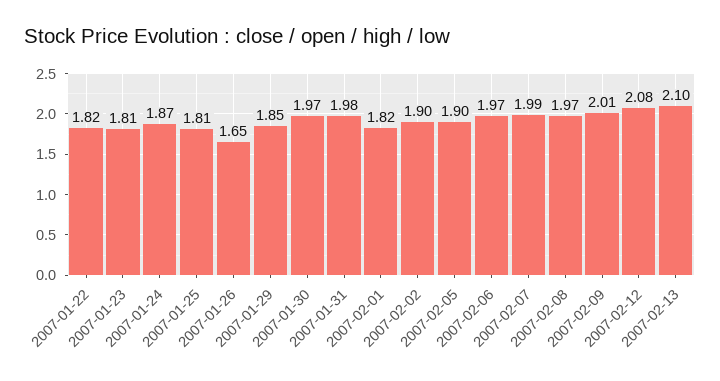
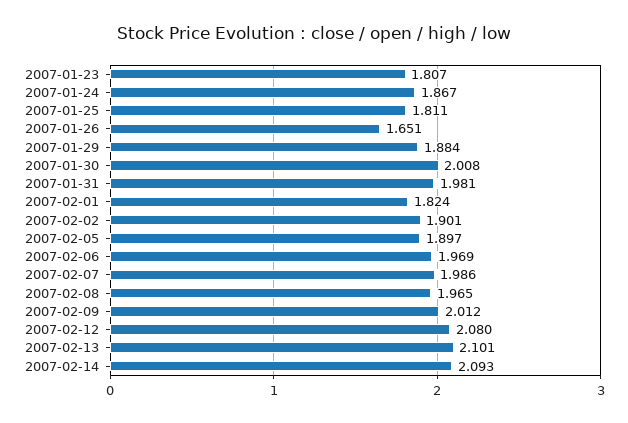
2007-01-22: 1.82 -> none
2007-01-29: 1.85 -> 1.884
2007-01-30: 1.97 -> 2.008
2007-02-14: none -> 2.093

